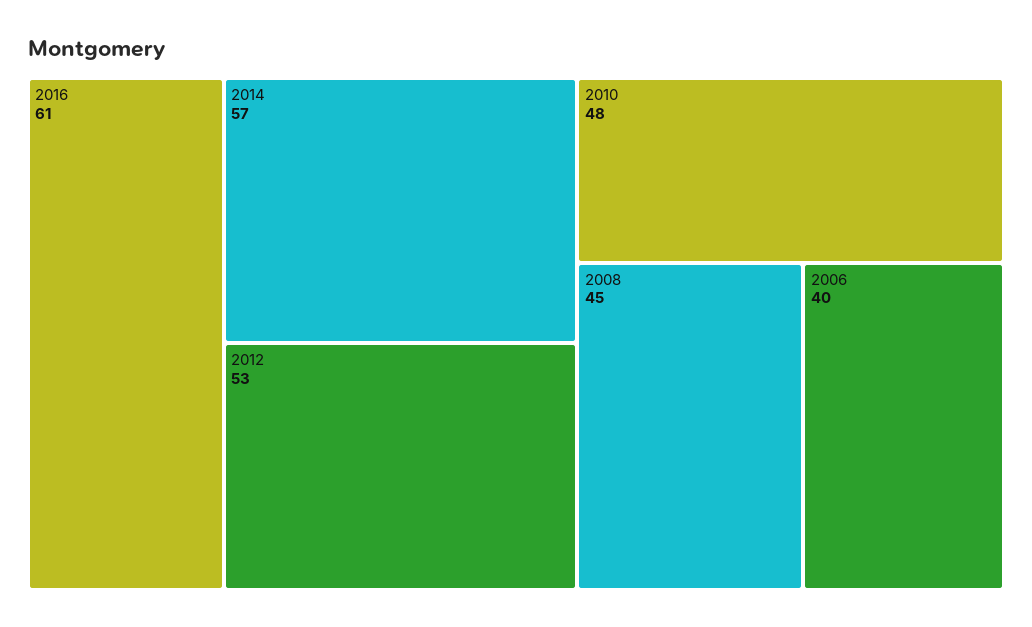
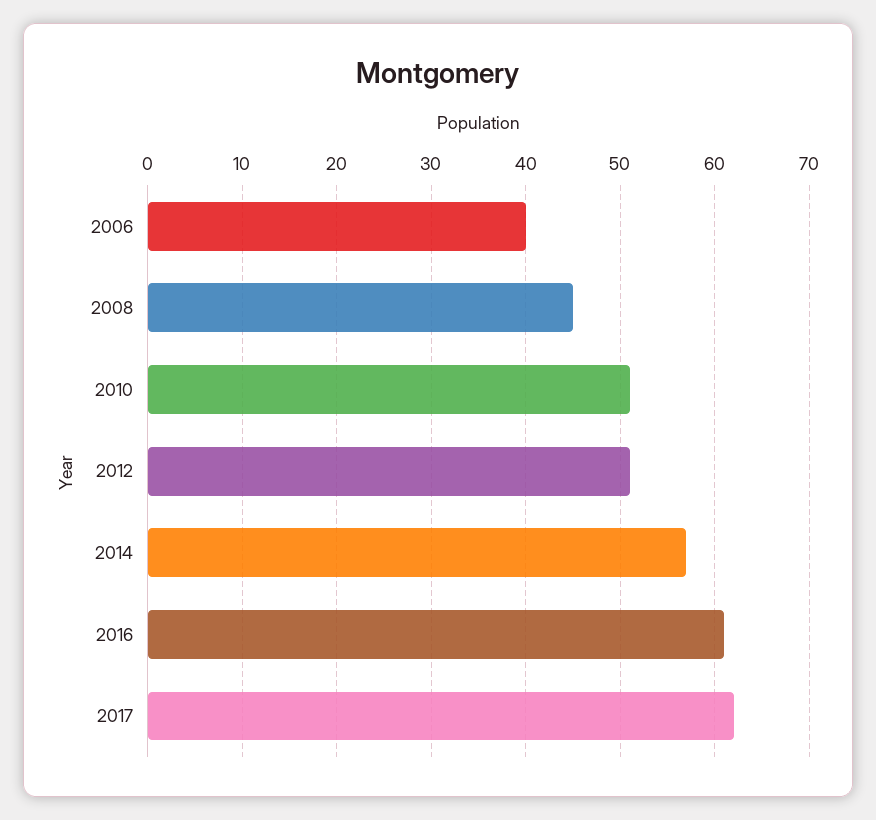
2012: 53 -> 51
2010: 48 -> 51
2017: none -> 62

